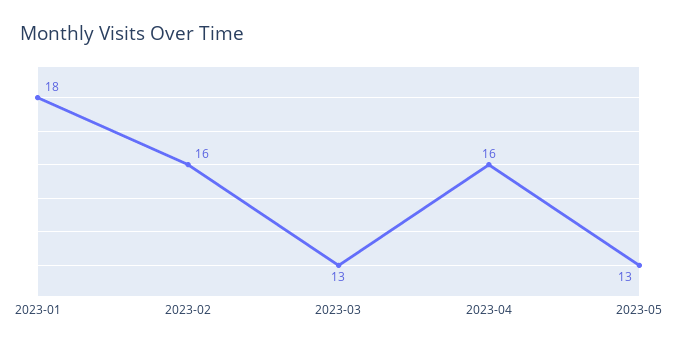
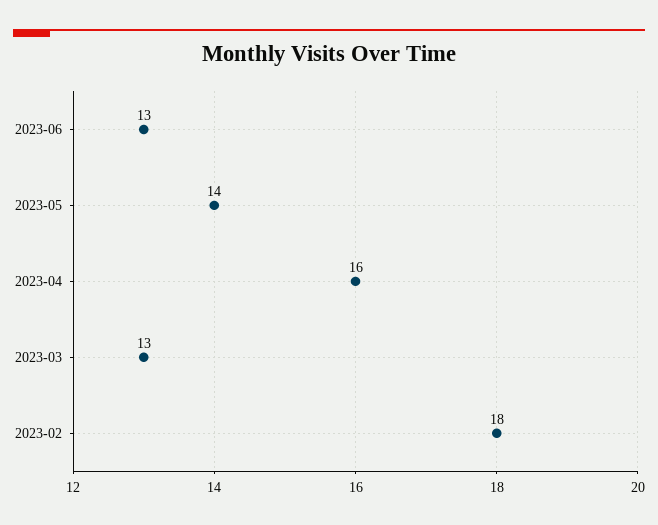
2023-01: 18 -> none
2023-02: 16 -> 18
2023-05: 13 -> 14
2023-06: none -> 13

